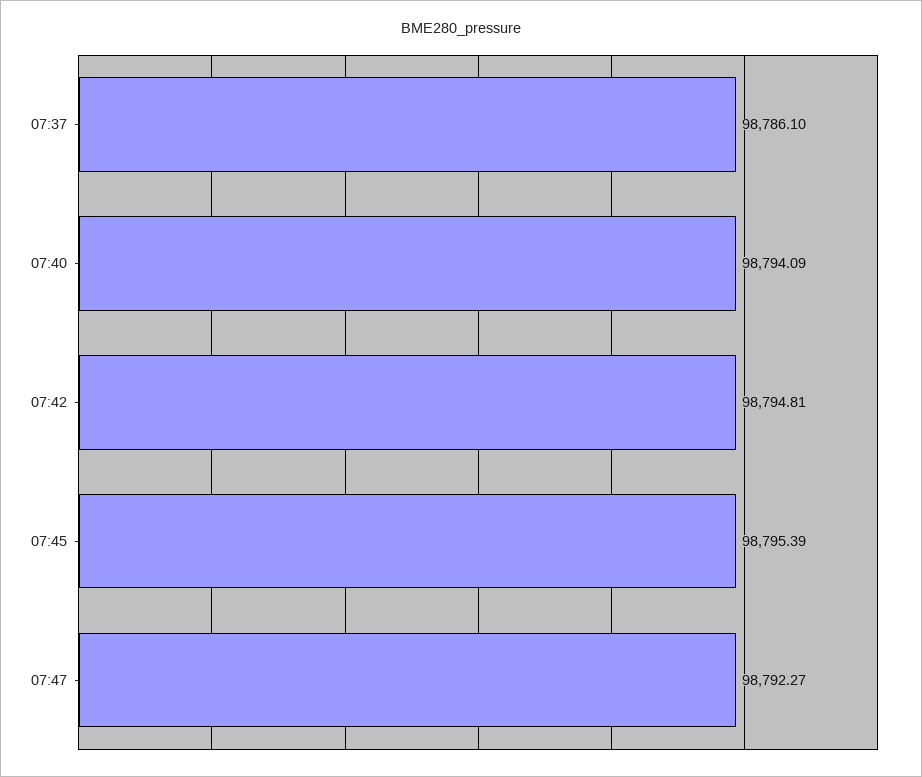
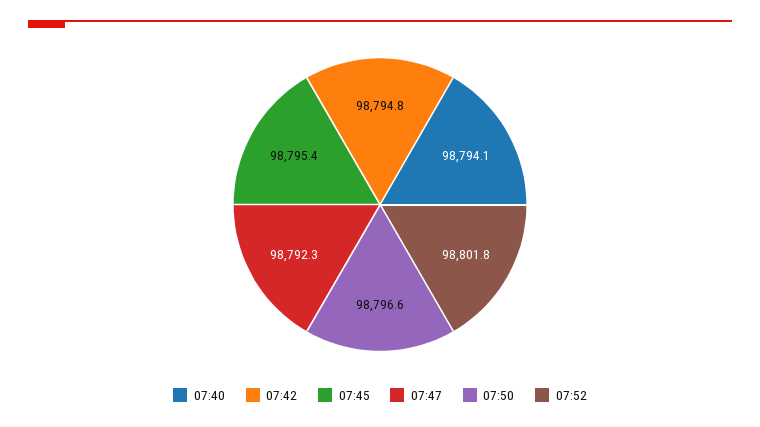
07:37: 98786.1 -> none
07:50: none -> 98796.6
07:52: none -> 98801.8

